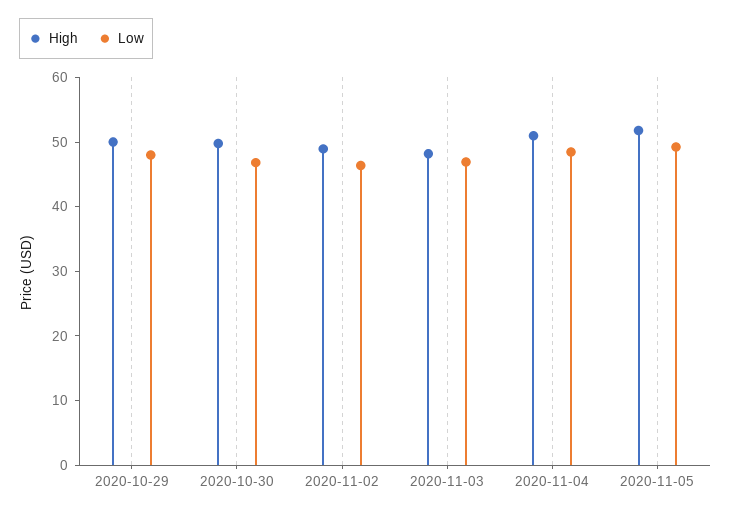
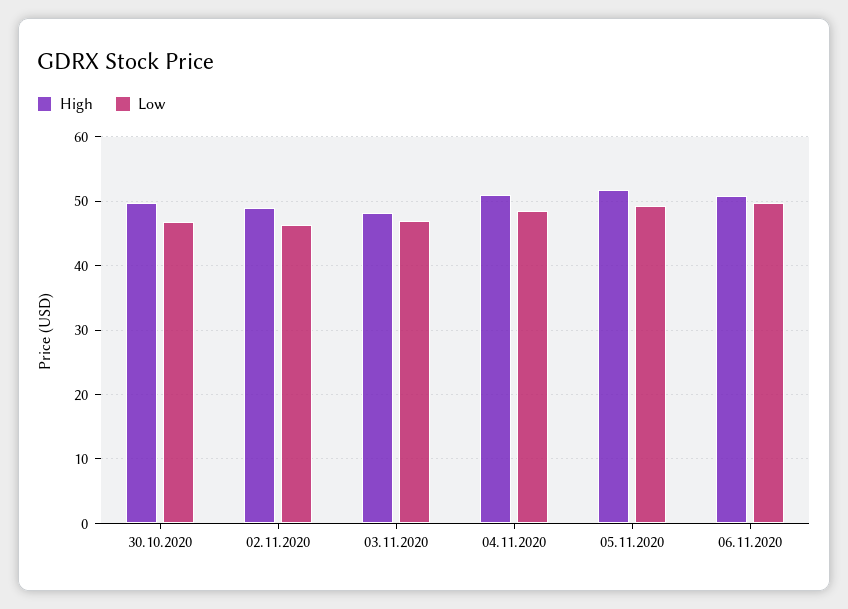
High, 2020-10-29: 50 -> none
Low, 2020-10-29: 48 -> none
High, 06.11.2020: none -> 51
Low, 06.11.2020: none -> 50

